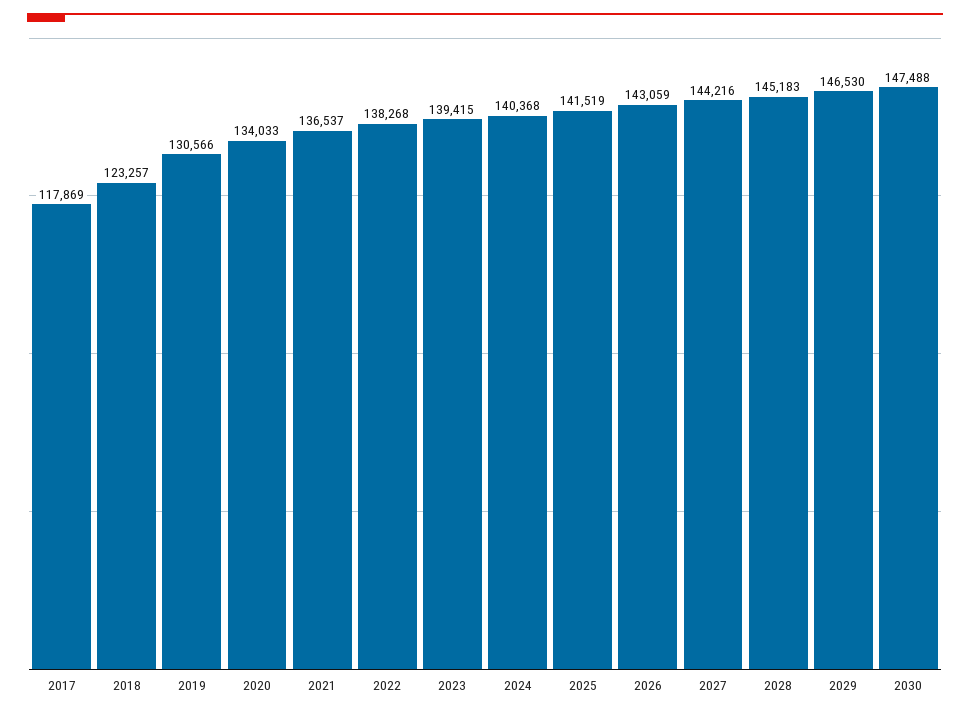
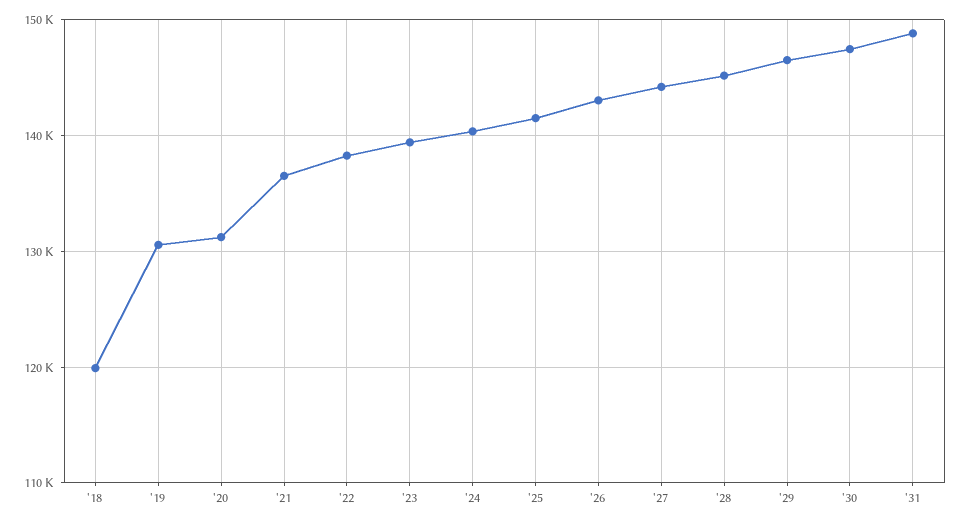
2017: 117869 -> none
2018: 123257 -> 120000
2020: 134033 -> 131000
'31: none -> 149000

